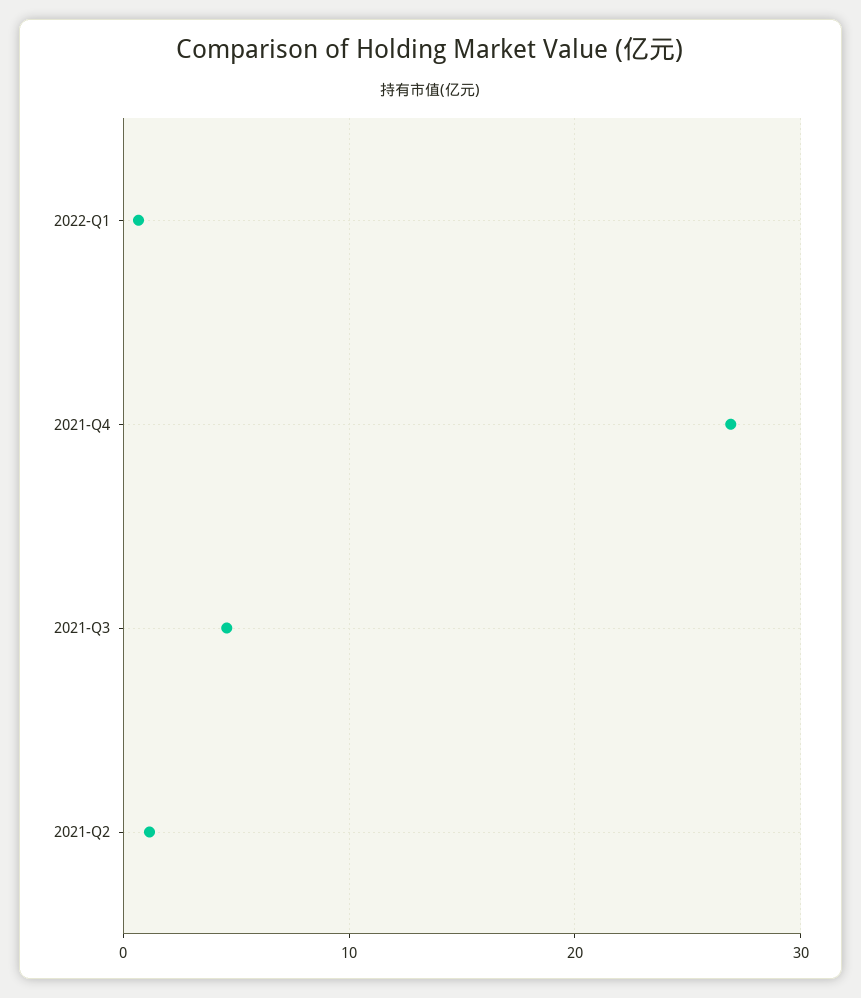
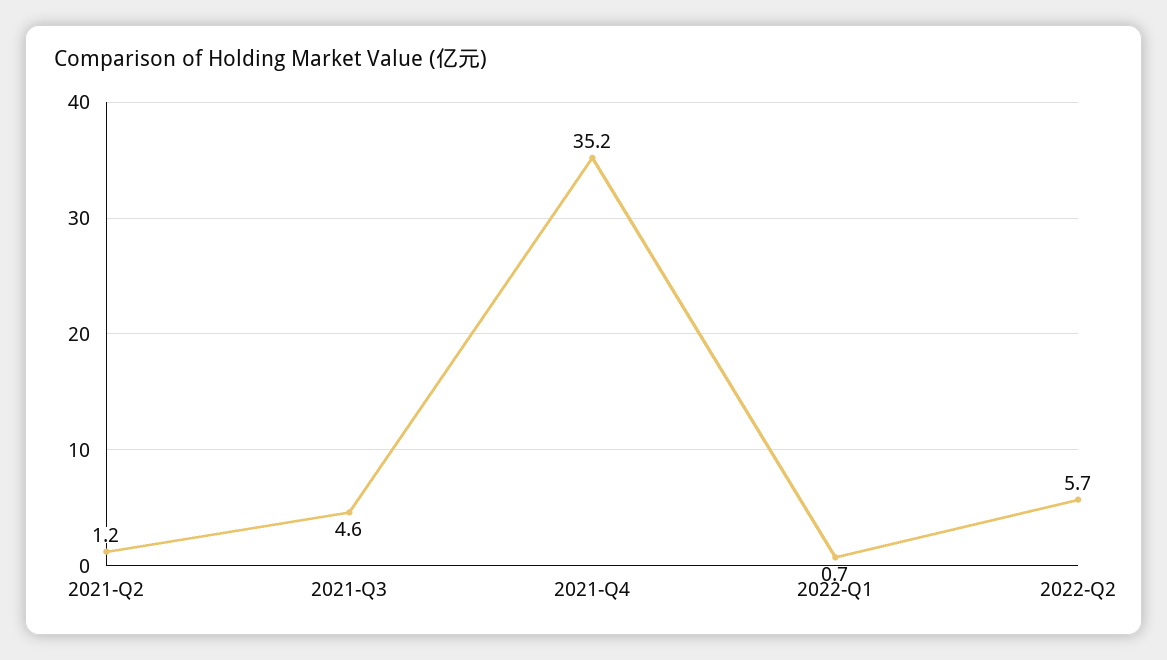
2021-Q4: 27 -> 35.2
2022-Q2: none -> 5.7

